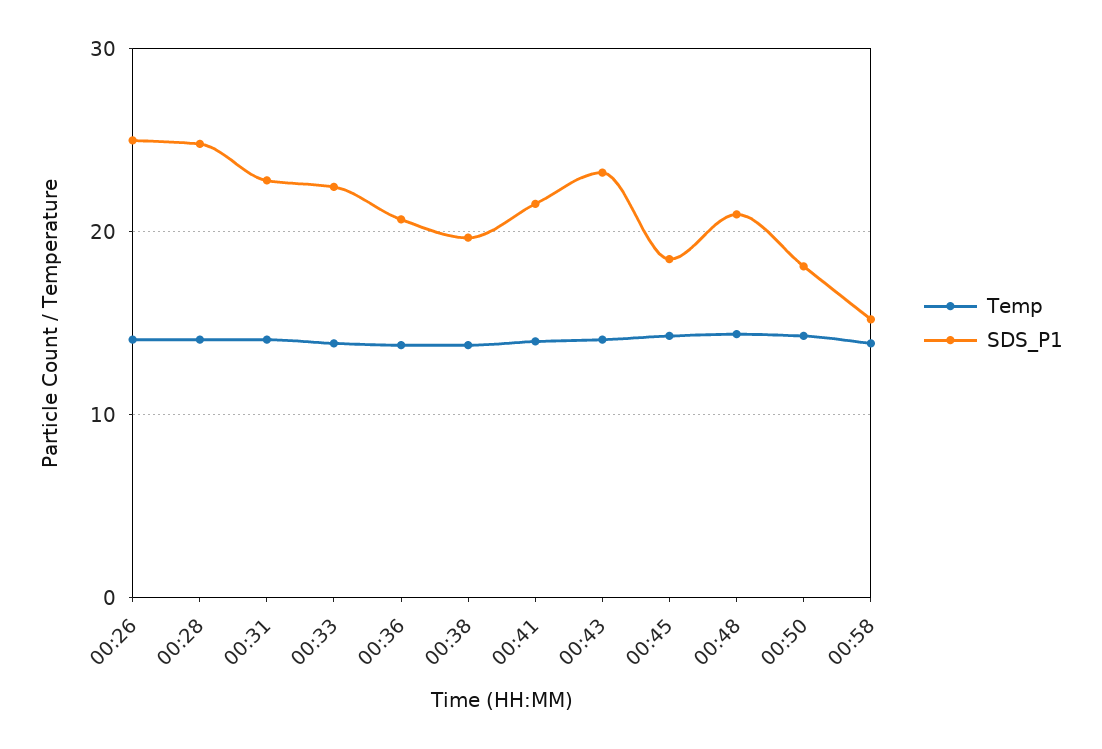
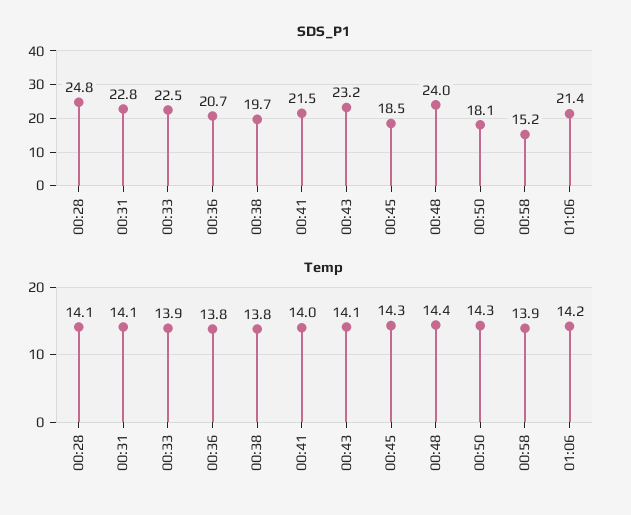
Temp, 00:26: 14 -> none
SDS_P1, 00:26: 25 -> none
SDS_P1, 00:48: 21 -> 24
SDS_P1, 01:06: none -> 21.4
Temp, 01:06: none -> 14.2

